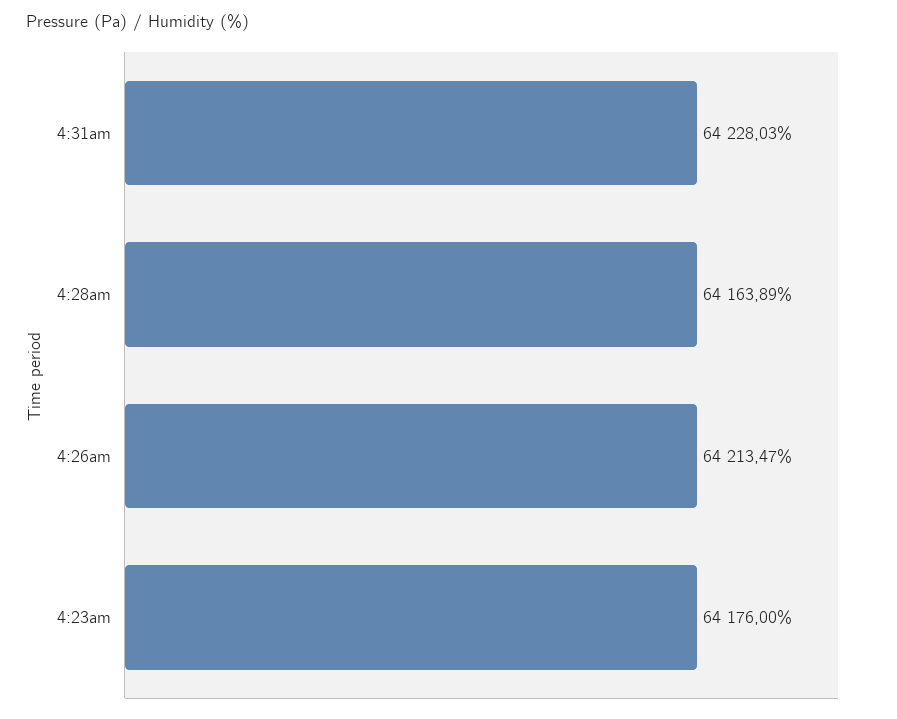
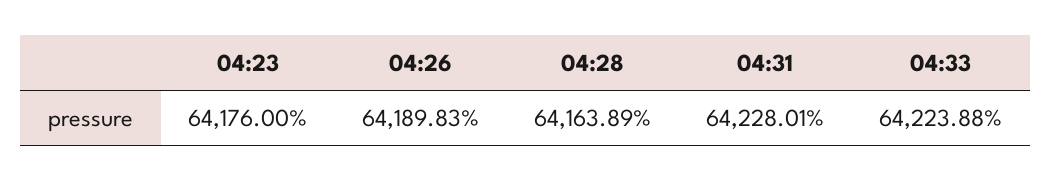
4:31am: 64228.03 -> 64228.01
4:26am: 64213.47 -> 64189.83
04:33: none -> 64223.88

